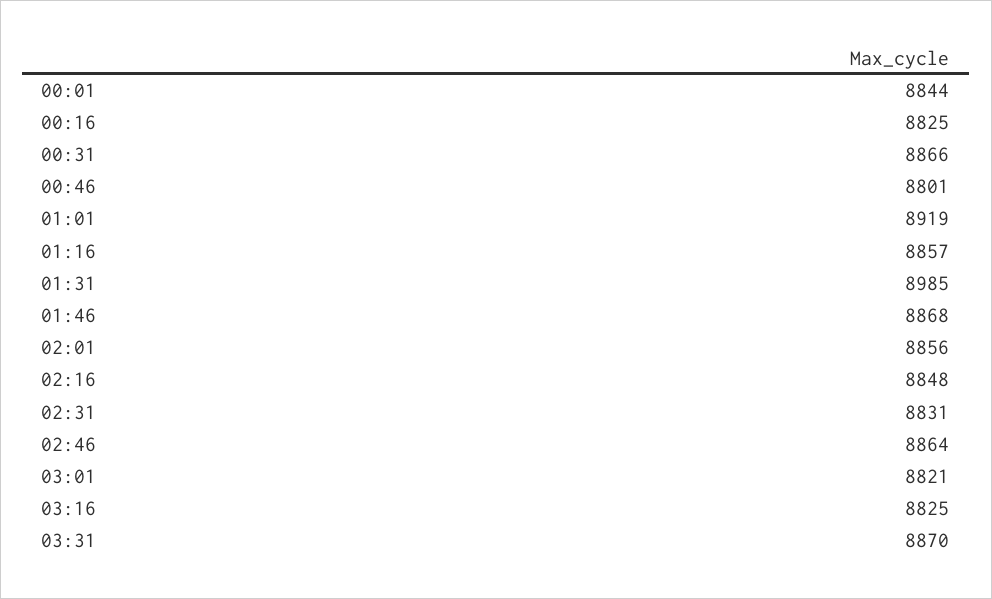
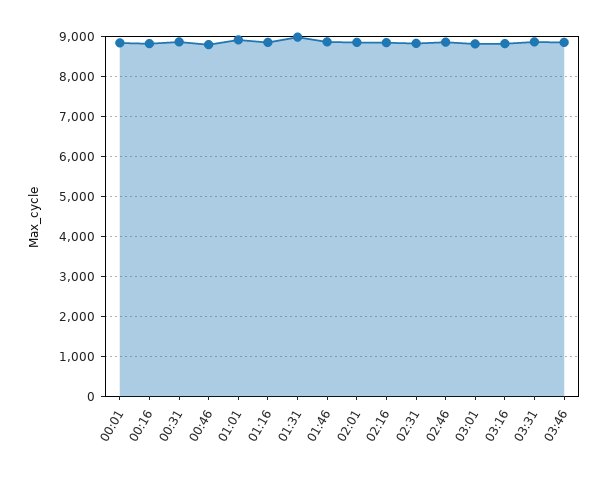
03:46: none -> 8800

